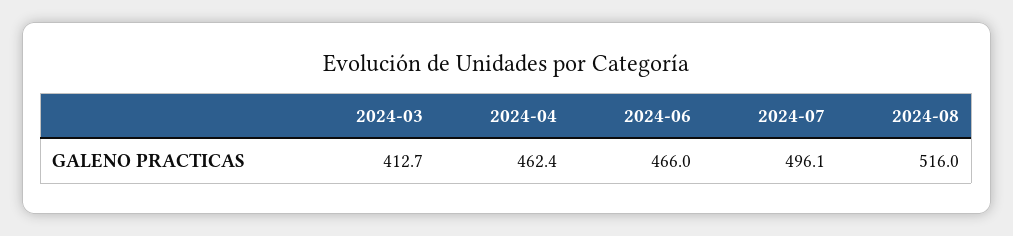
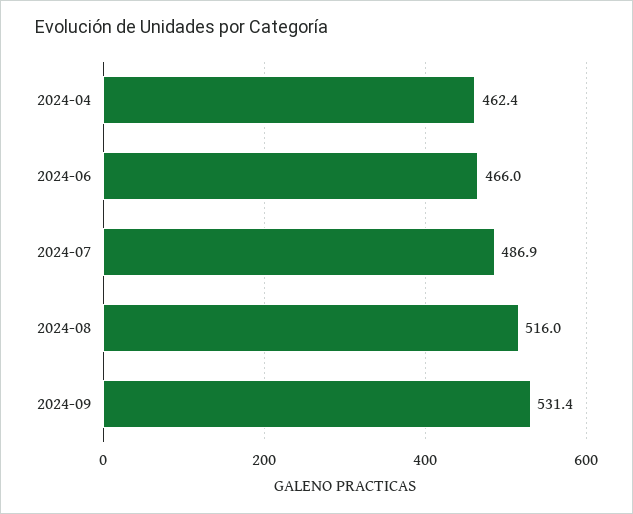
2024-03: 412.7 -> none
2024-07: 496.1 -> 486.9
2024-09: none -> 531.4

